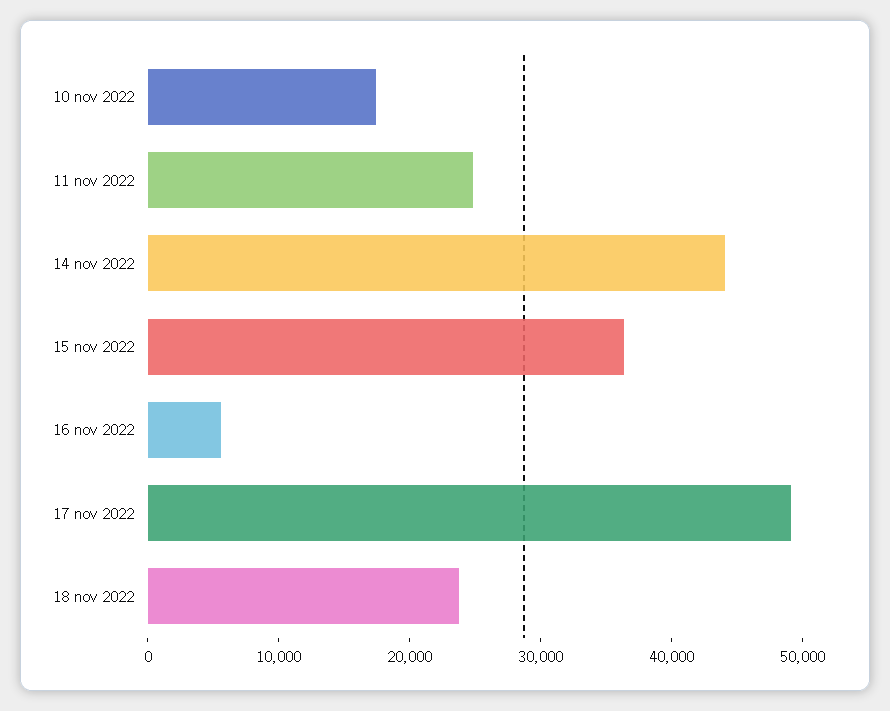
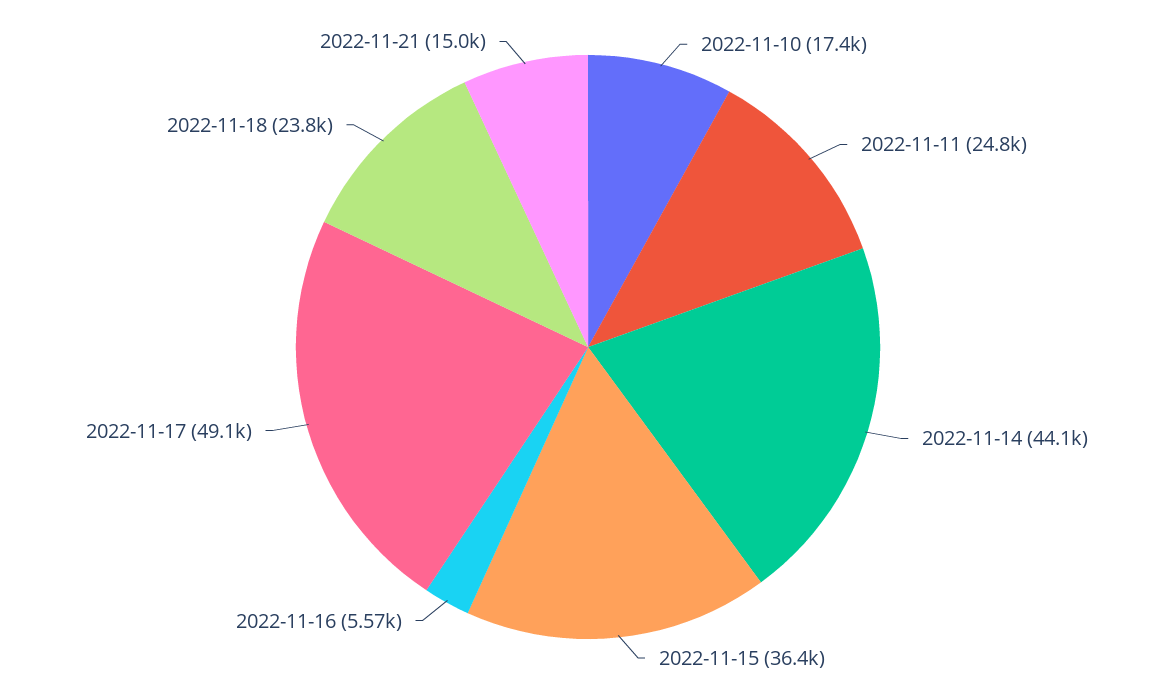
2022-11-21: none -> 15000

